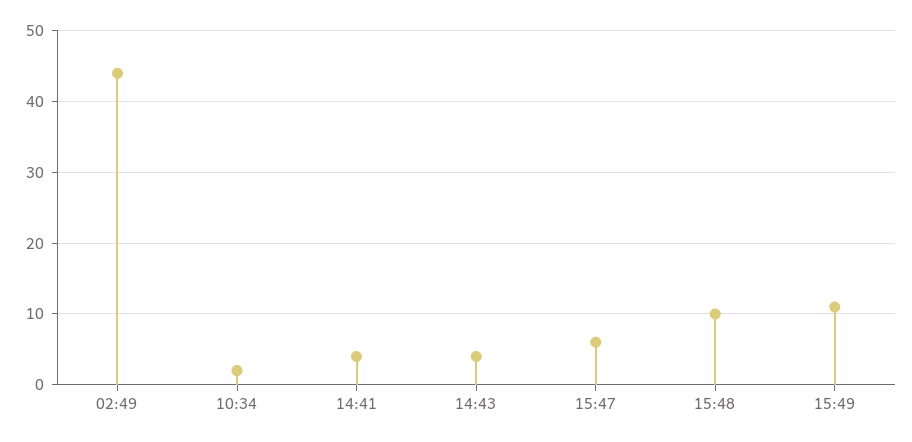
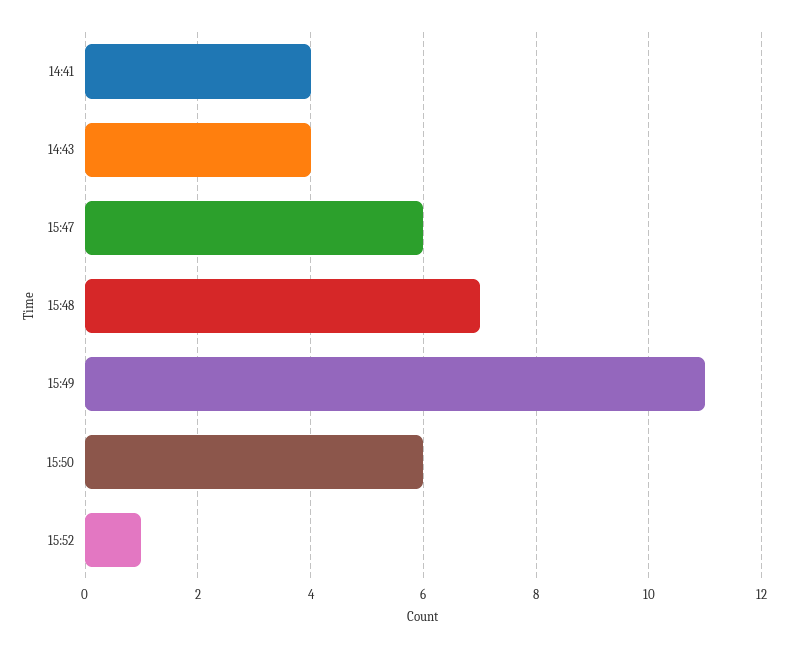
02:49: 44 -> none
10:34: 2 -> none
15:48: 10 -> 7
15:50: none -> 6
15:52: none -> 1

